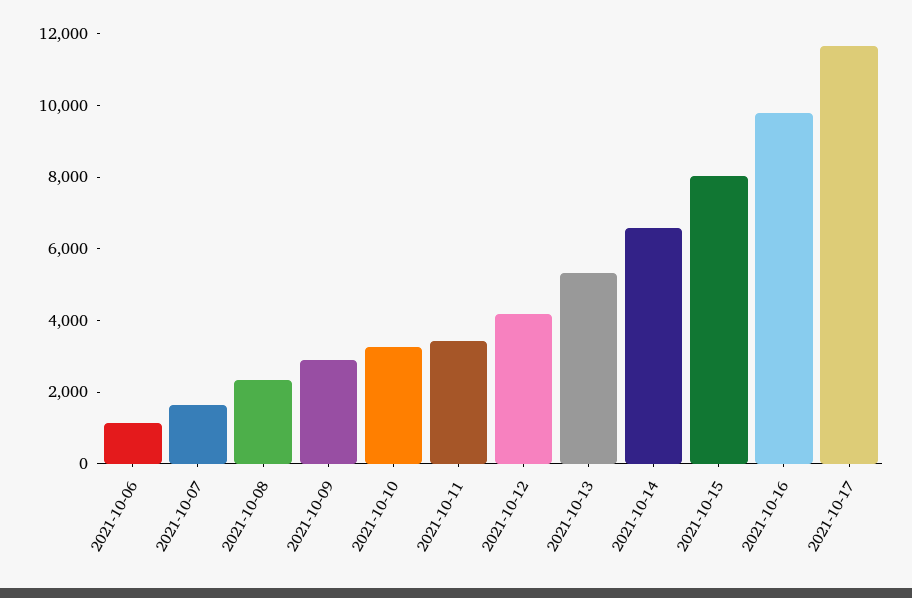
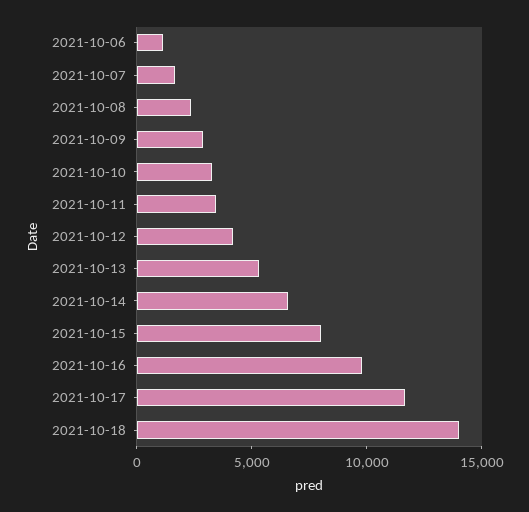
2021-10-18: none -> 14000

